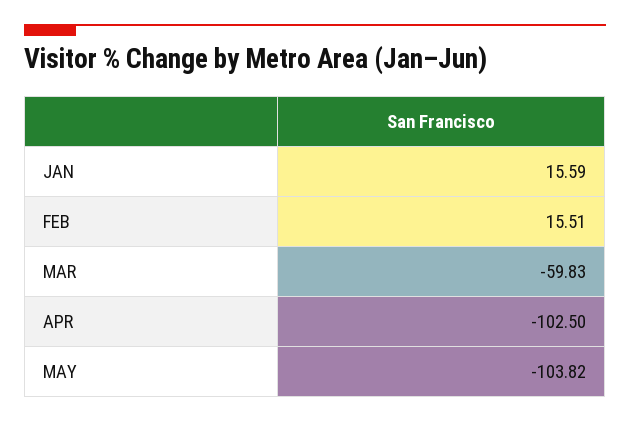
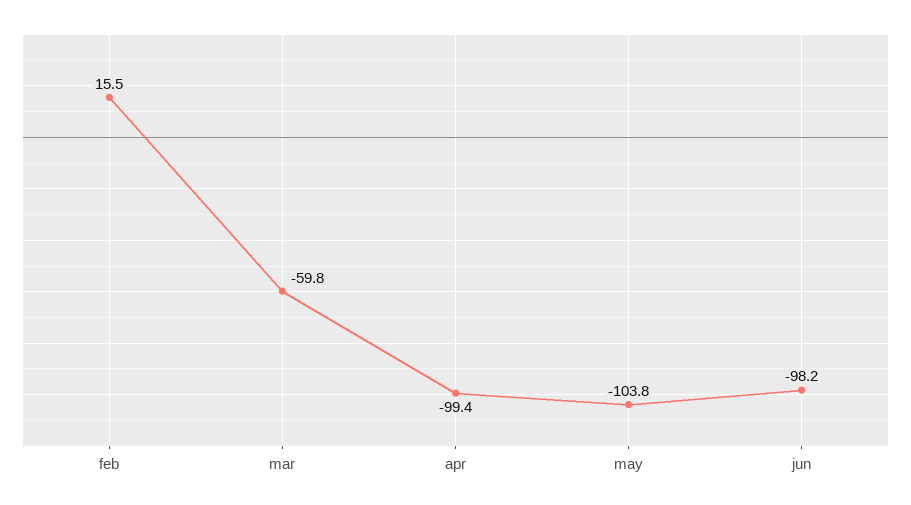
JAN: 15.59 -> none
APR: -102.5 -> -99.4
jun: none -> -98.2

